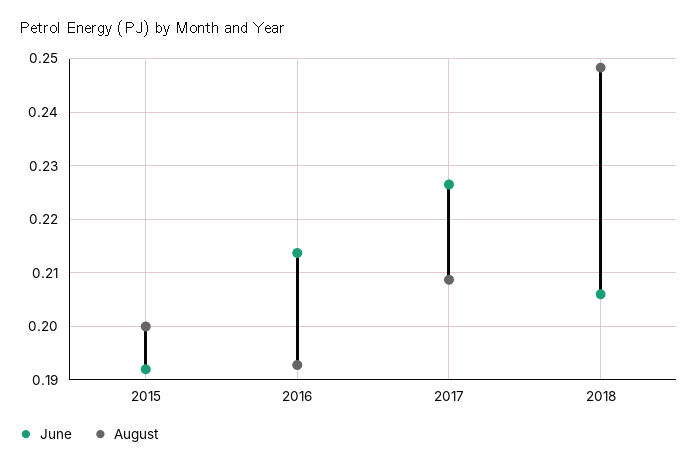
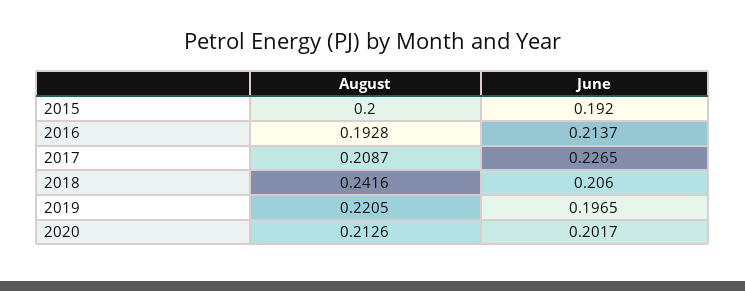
August, 2018: 0.248 -> 0.2416
August, 2019: none -> 0.2205
June, 2019: none -> 0.1965
August, 2020: none -> 0.2126
June, 2020: none -> 0.2017

